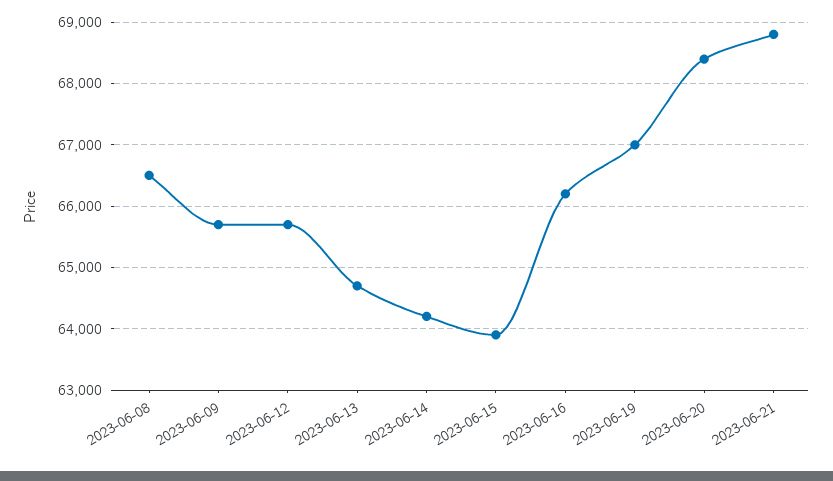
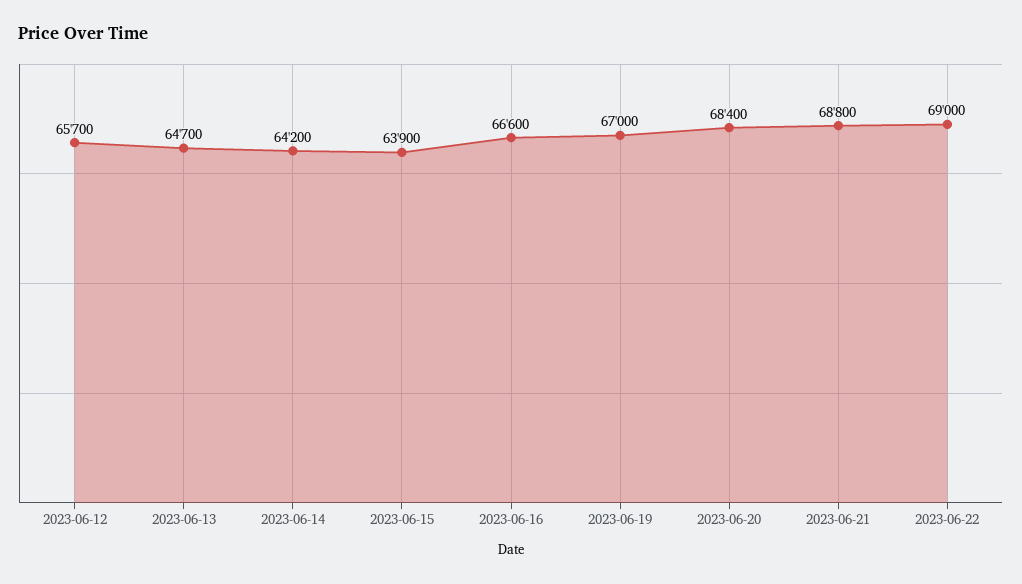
2023-06-08: 66500 -> none
2023-06-09: 65700 -> none
2023-06-16: 66200 -> 66600
2023-06-22: none -> 69000

